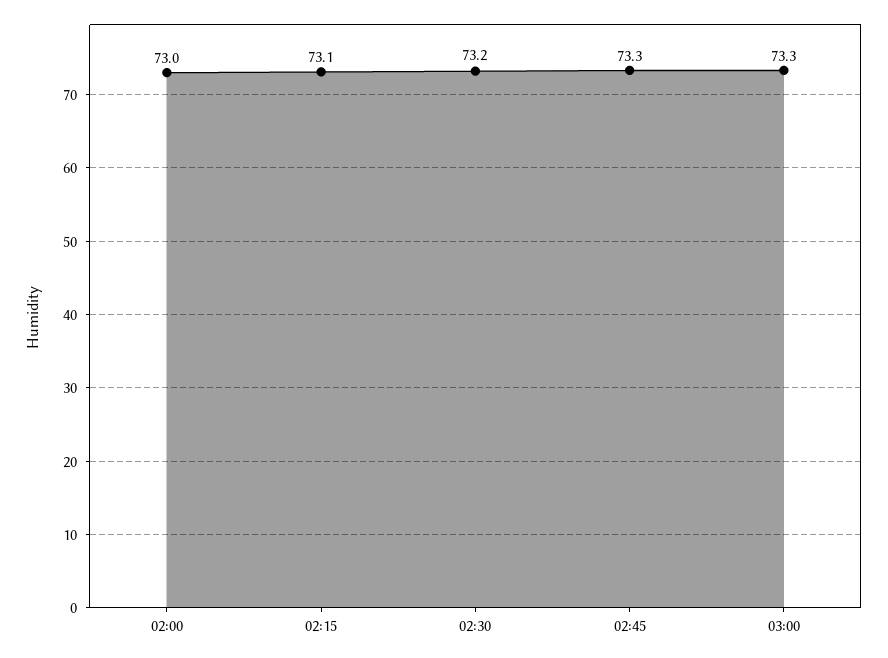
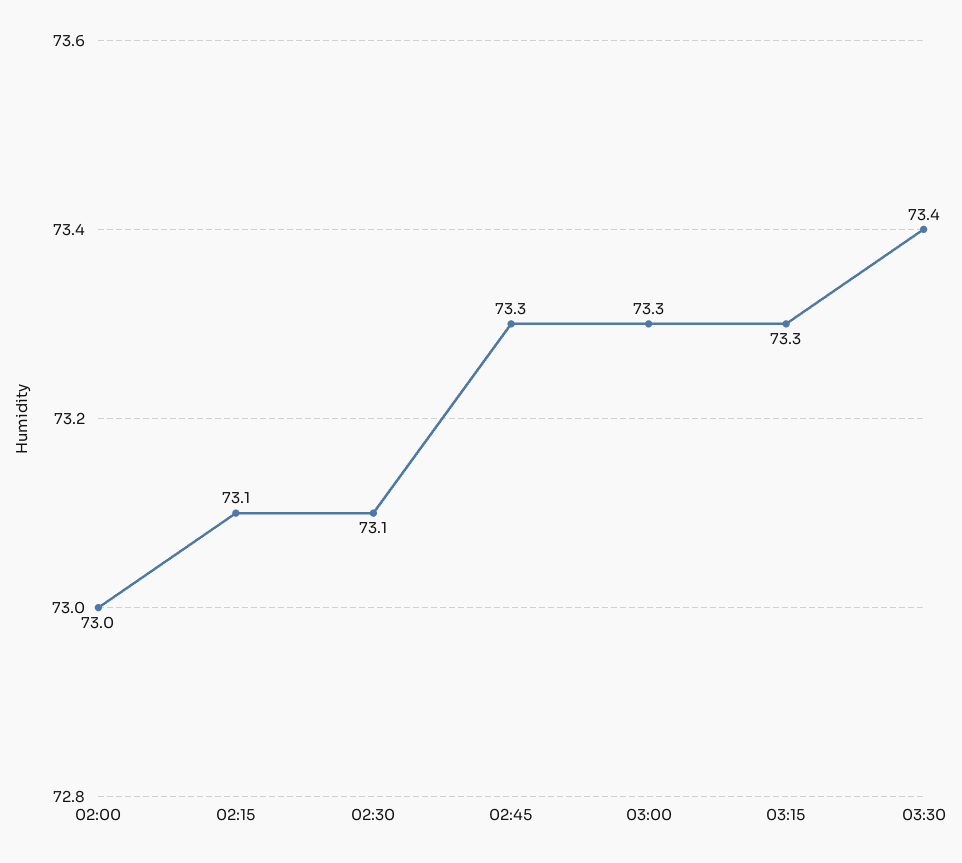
02:30: 73.2 -> 73.1
03:15: none -> 73.3
03:30: none -> 73.4

